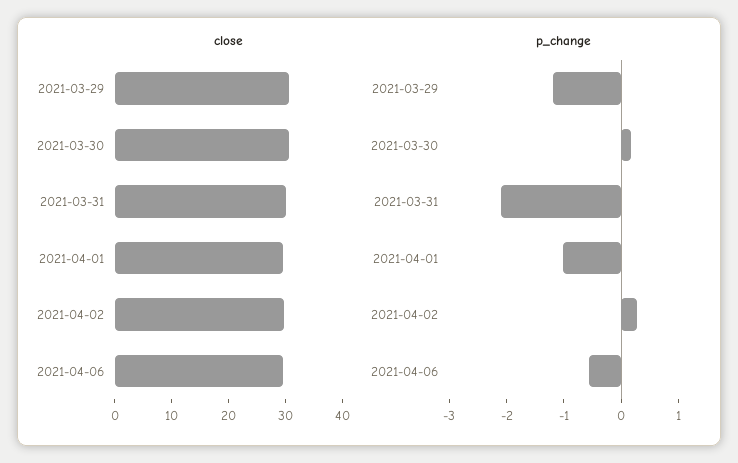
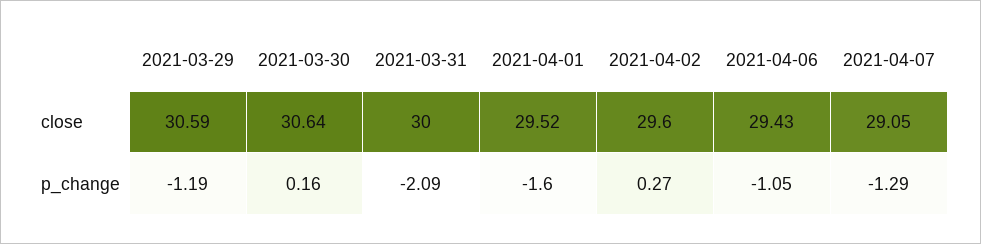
p_change, 2021-04-01: -1 -> -1.6
p_change, 2021-04-06: -0.6 -> -1.05
close, 2021-04-07: none -> 29.05
p_change, 2021-04-07: none -> -1.29

